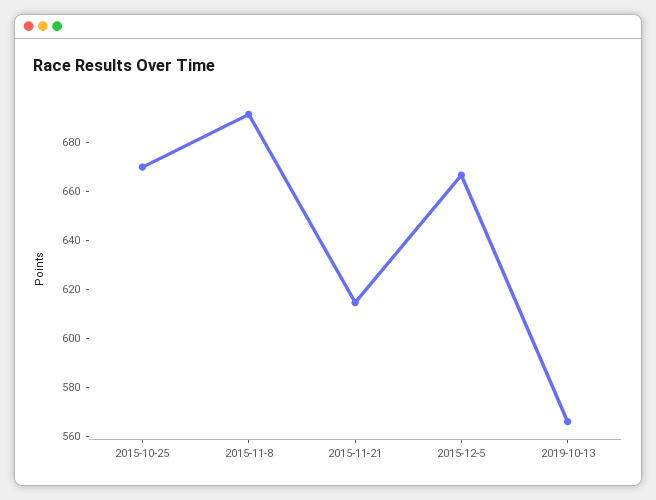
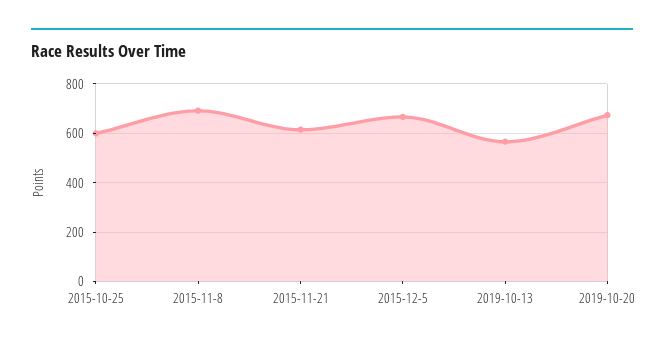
2015-10-25: 670 -> 600
2019-10-20: none -> 675

